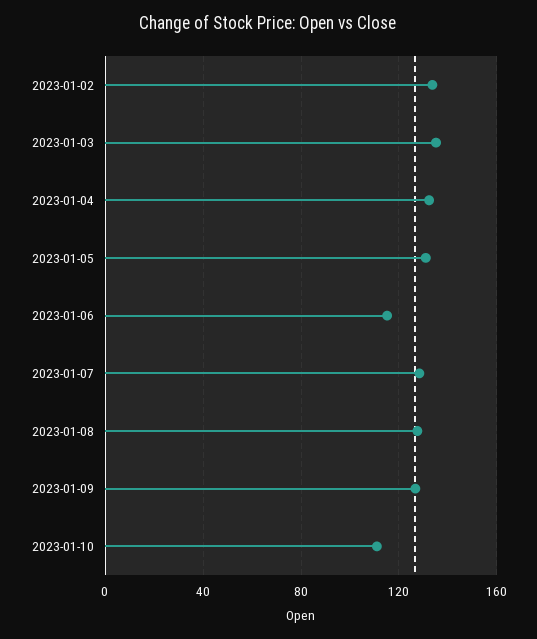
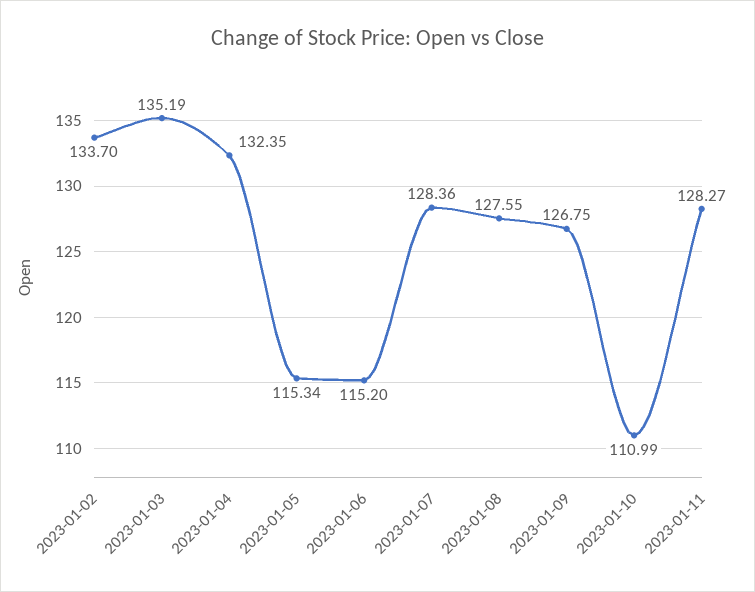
2023-01-05: 130 -> 115.34
2023-01-11: none -> 128.27

